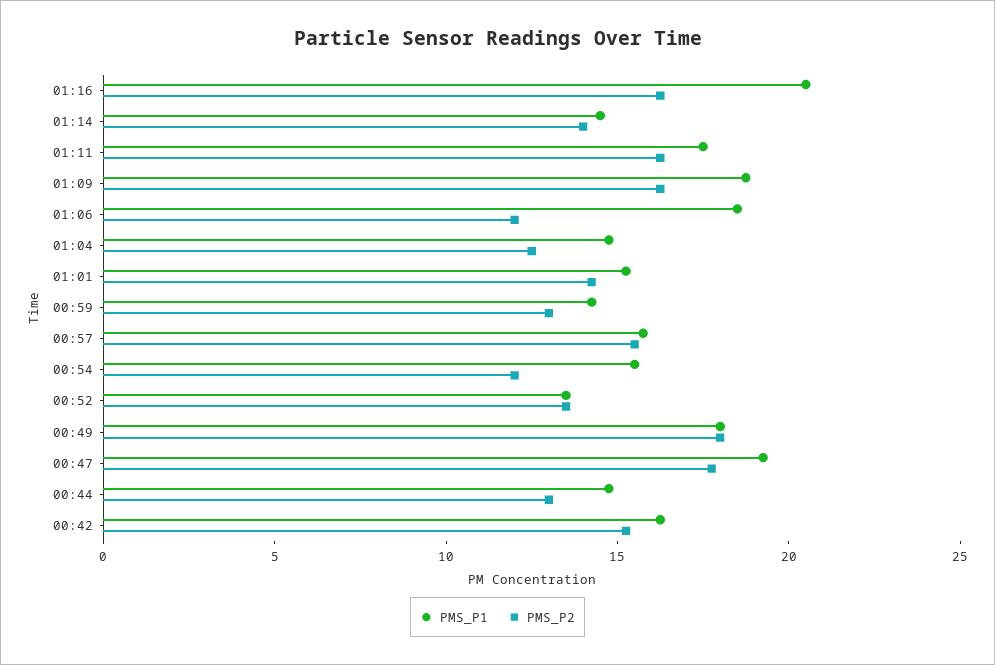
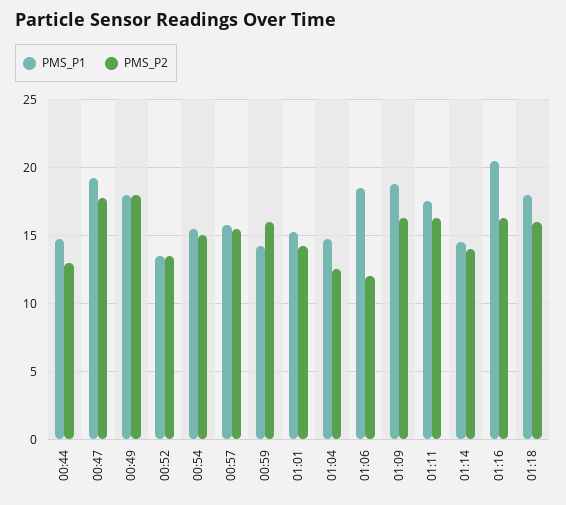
PMS_P2, 00:59: 13 -> 16
PMS_P2, 00:54: 12 -> 15
PMS_P1, 00:42: 16 -> none
PMS_P2, 00:42: 15 -> none
PMS_P1, 01:18: none -> 18
PMS_P2, 01:18: none -> 16

